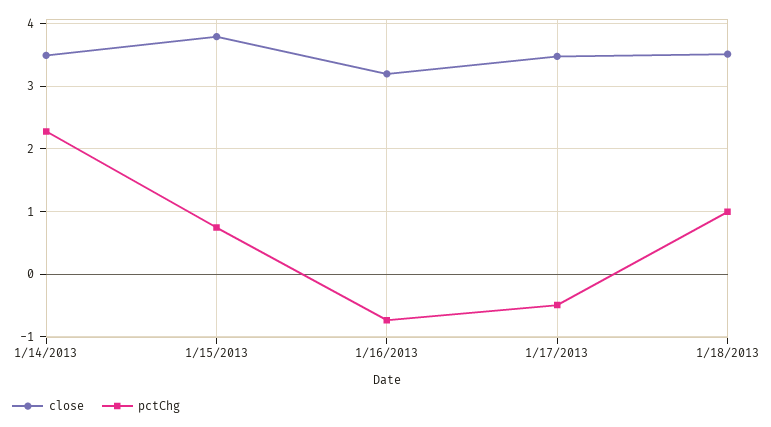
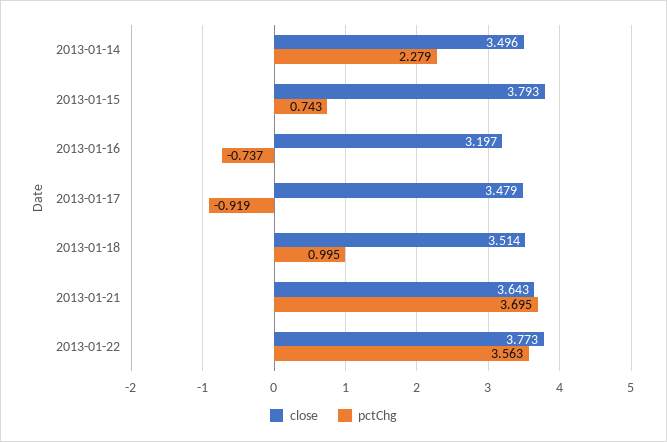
pctChg, 1/17/2013: -0.5 -> -0.919
close, 2013-01-21: none -> 3.643
pctChg, 2013-01-21: none -> 3.695
close, 2013-01-22: none -> 3.773
pctChg, 2013-01-22: none -> 3.563

